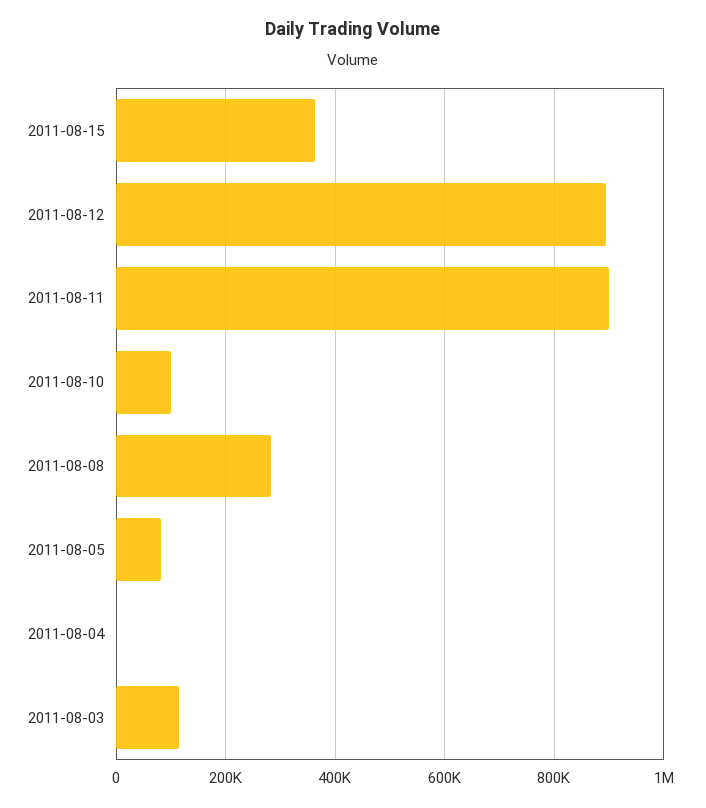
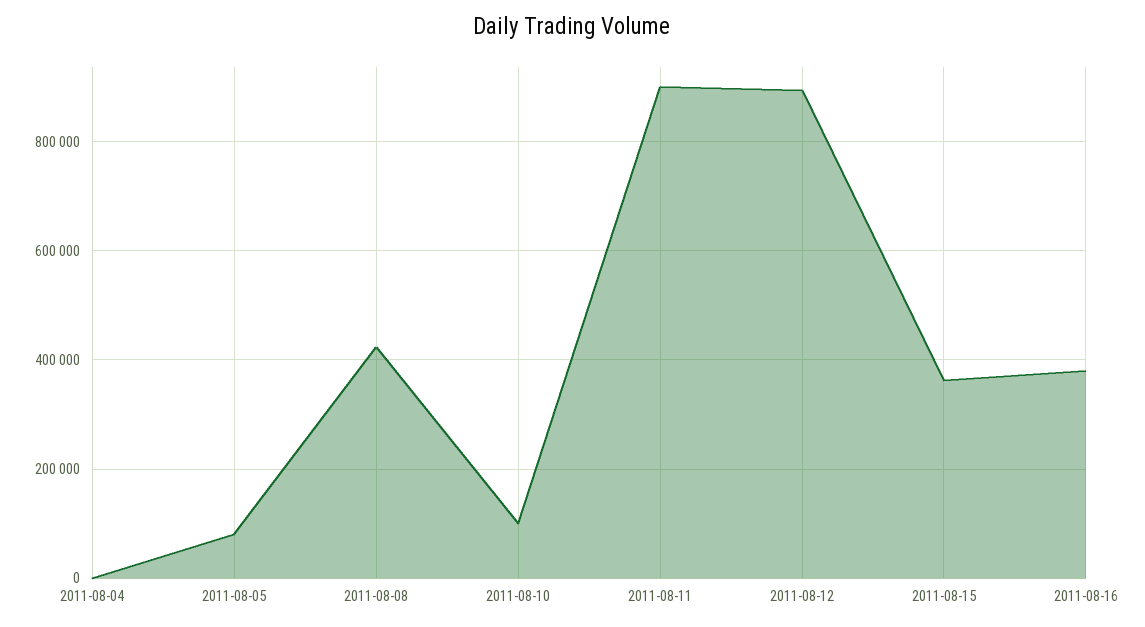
2011-08-08: 280000 -> 420000
2011-08-03: 120000 -> none
2011-08-16: none -> 380000

